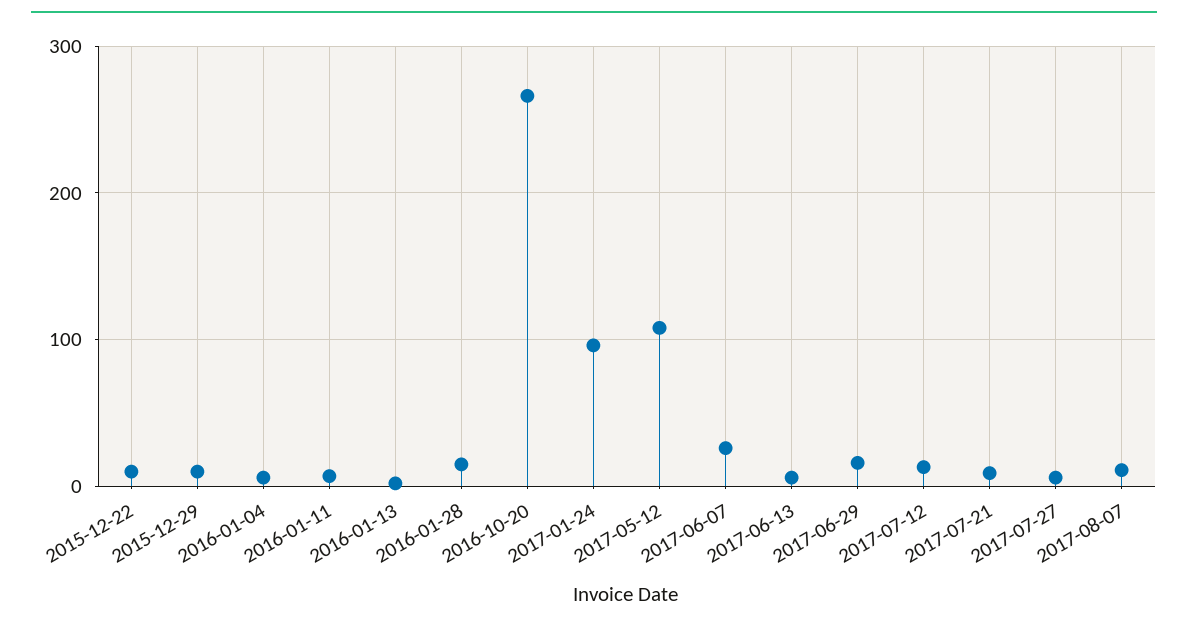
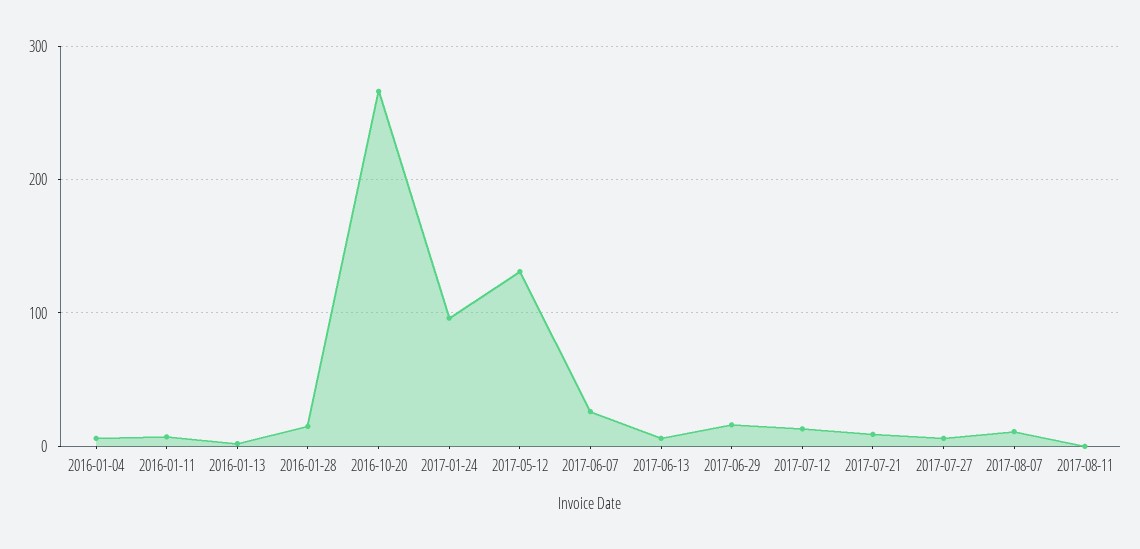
2015-12-22: 10 -> none
2015-12-29: 10 -> none
2017-05-12: 110 -> 130
2017-08-11: none -> 0

